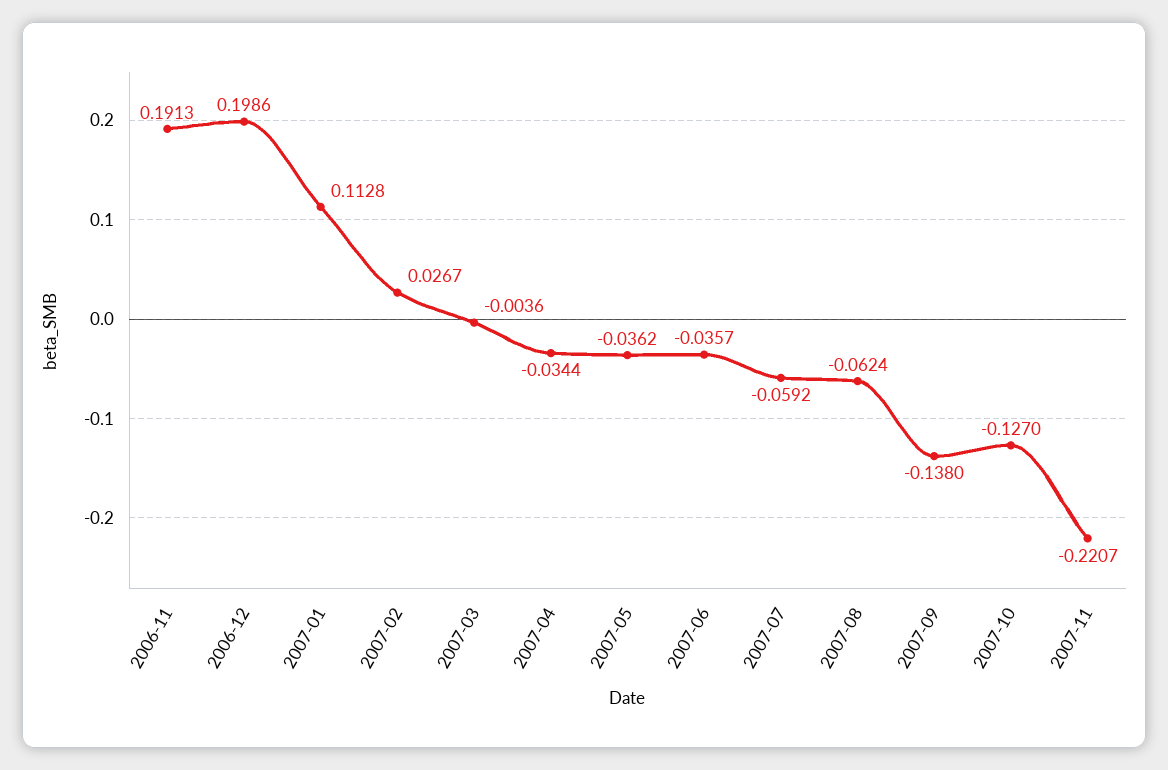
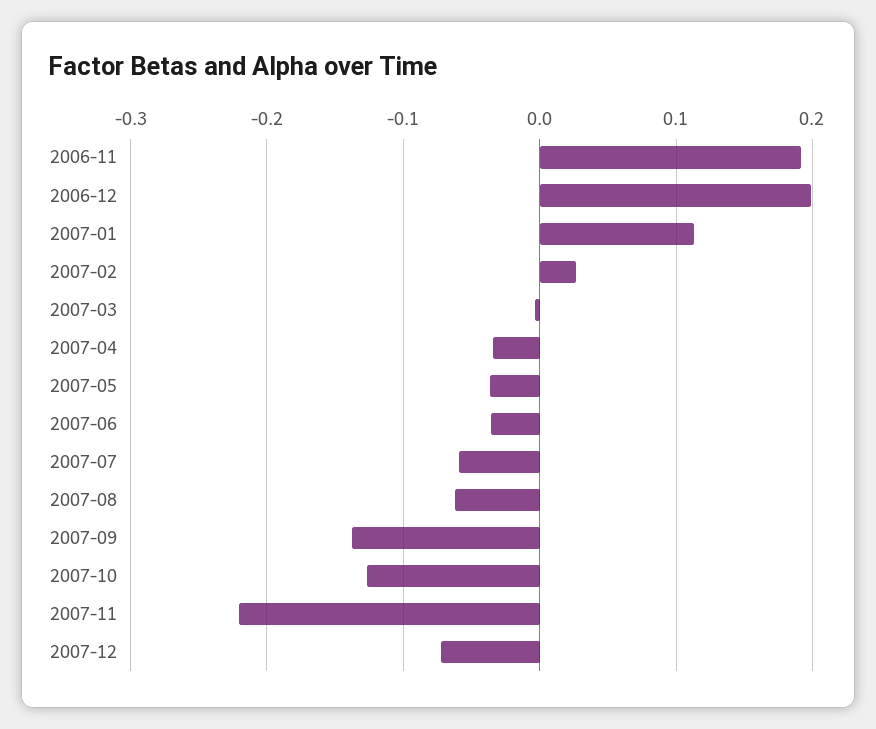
2007-12: none -> -0.07

